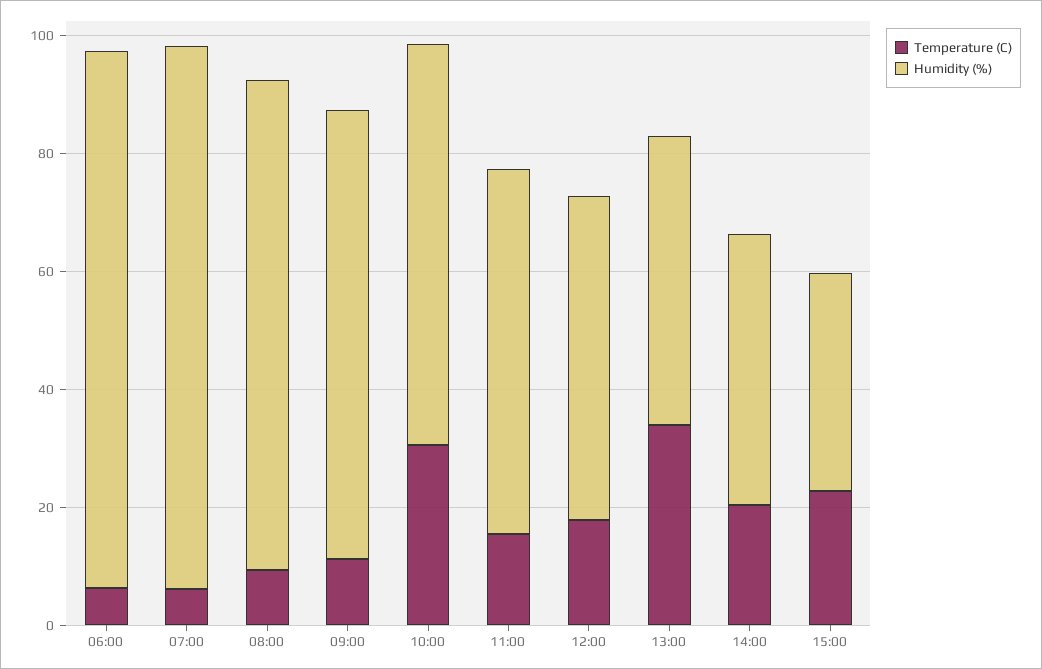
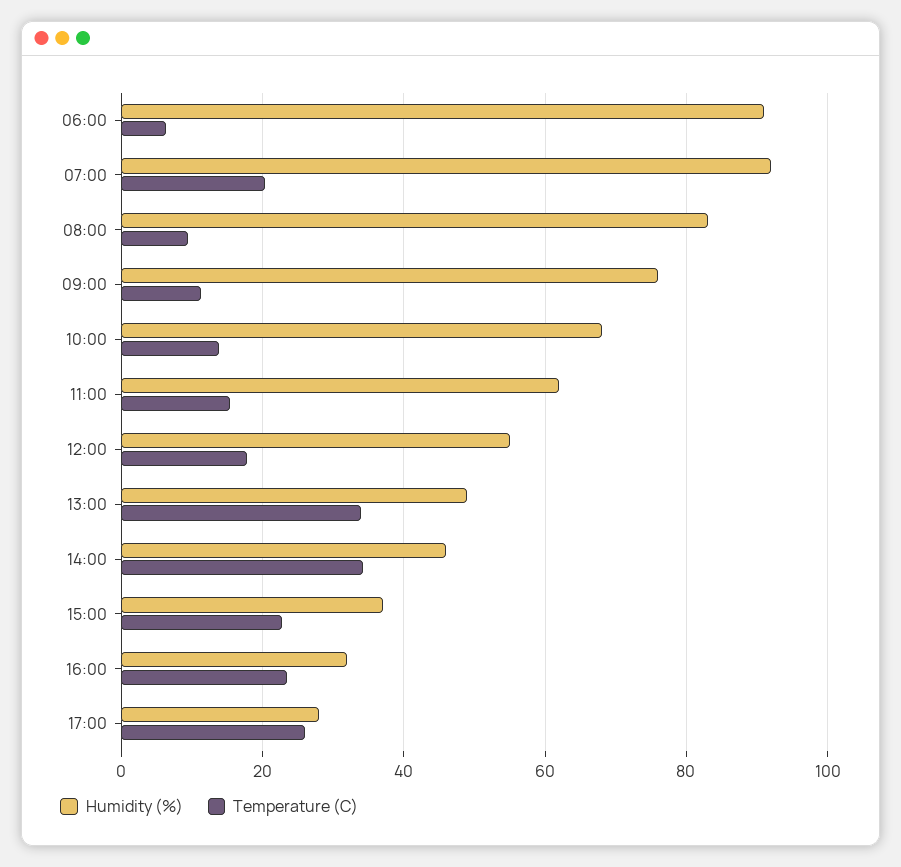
Temperature (C), 07:00: 5 -> 20
Temperature (C), 10:00: 30 -> 14
Temperature (C), 14:00: 20 -> 34
Humidity (%), 16:00: none -> 32
Temperature (C), 16:00: none -> 24
Humidity (%), 17:00: none -> 28
Temperature (C), 17:00: none -> 26

